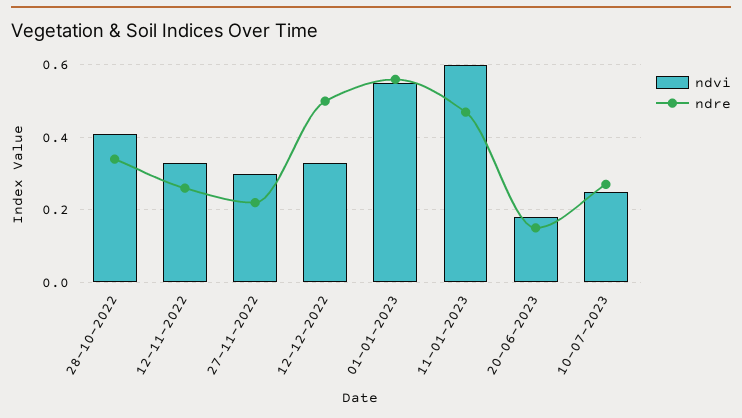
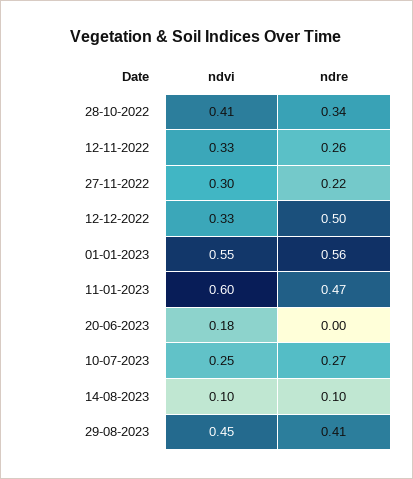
ndre, 20-06-2023: 0.15 -> 0
ndvi, 14-08-2023: none -> 0.1
ndre, 14-08-2023: none -> 0.1
ndvi, 29-08-2023: none -> 0.45
ndre, 29-08-2023: none -> 0.41

